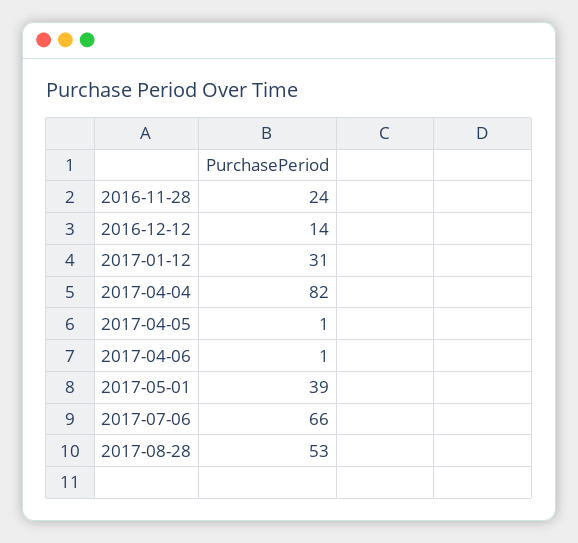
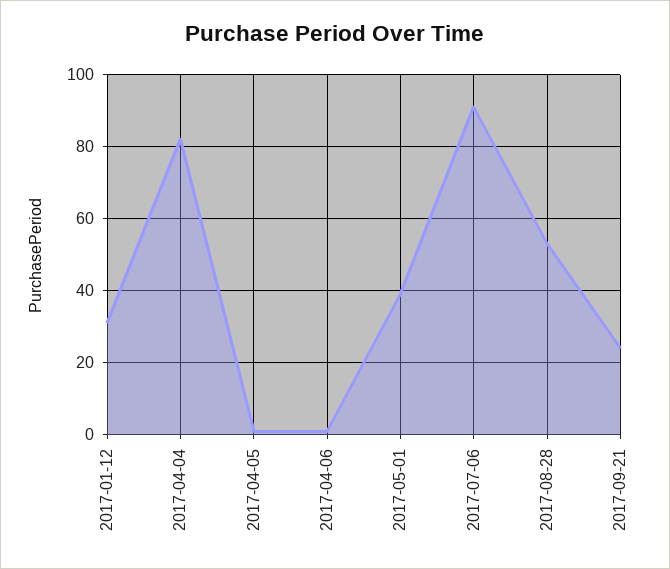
2016-11-28: 24 -> none
2016-12-12: 14 -> none
2017-07-06: 66 -> 90
2017-09-21: none -> 25

